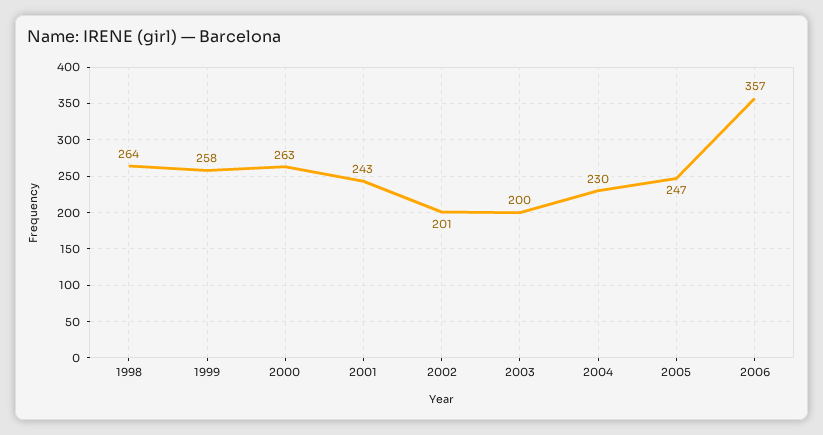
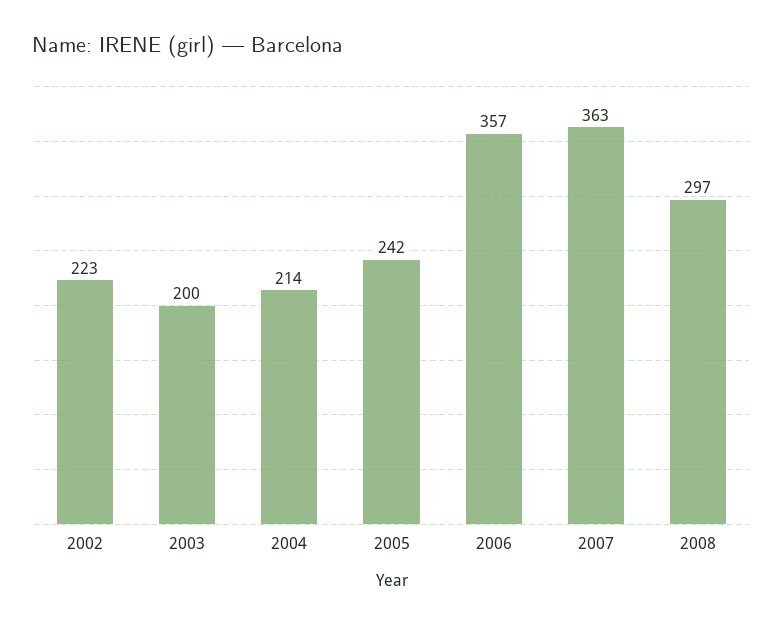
1998: 264 -> none
1999: 258 -> none
2000: 263 -> none
2001: 243 -> none
2002: 201 -> 223
2004: 230 -> 214
2005: 247 -> 242
2007: none -> 363
2008: none -> 297

